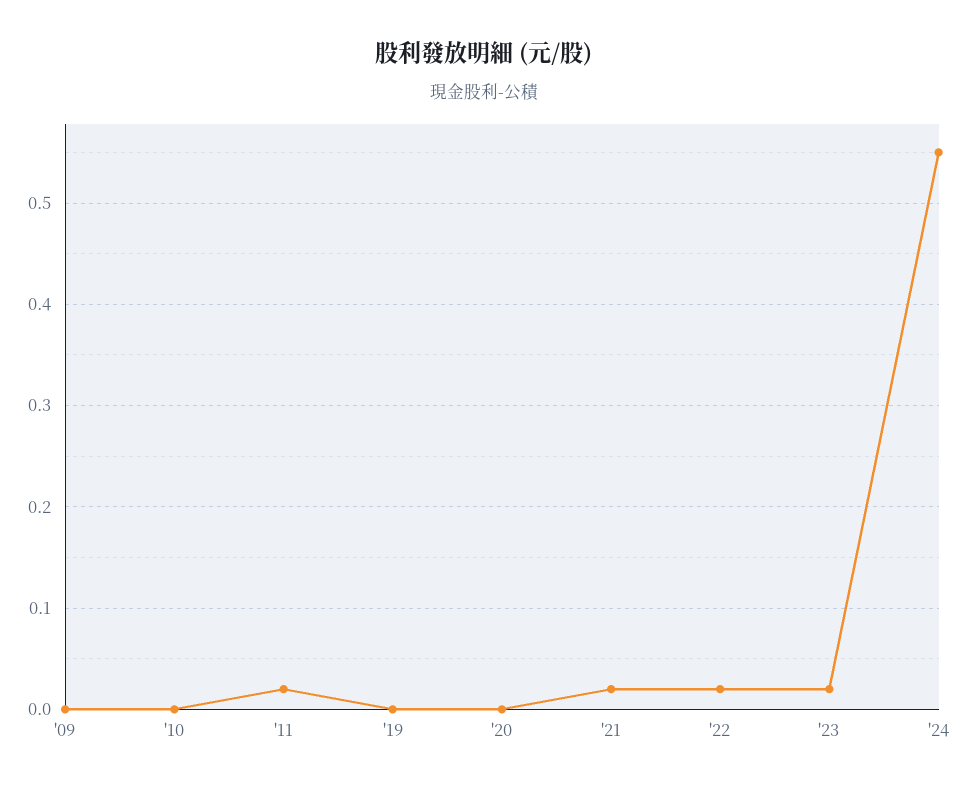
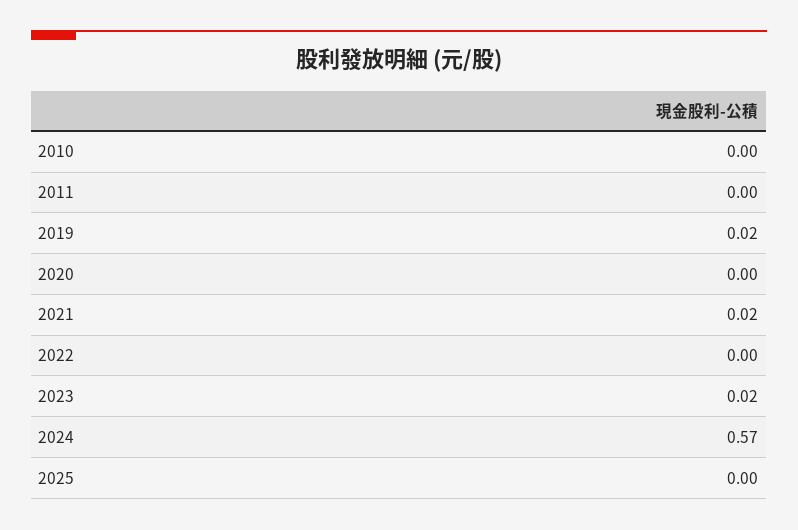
'09: 0 -> none
'11: 0.02 -> 0
'19: 0 -> 0.02
'22: 0.02 -> 0
'24: 0.55 -> 0.57
2025: none -> 0

